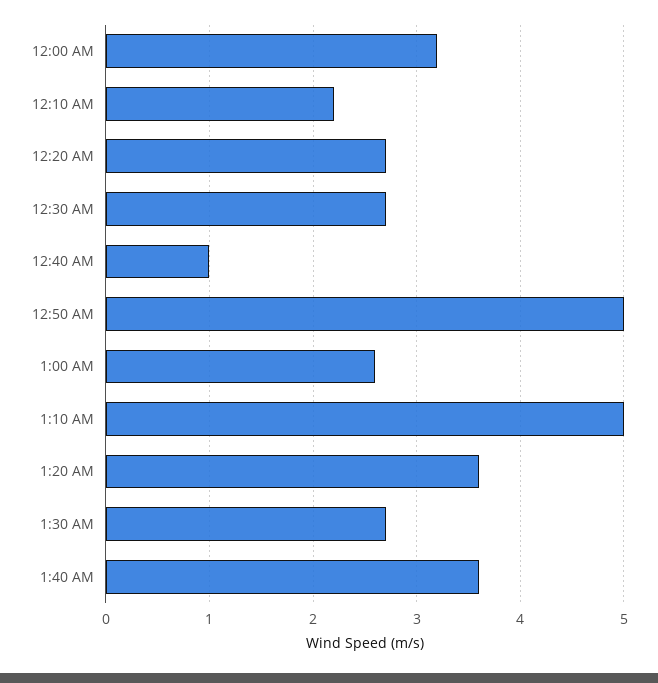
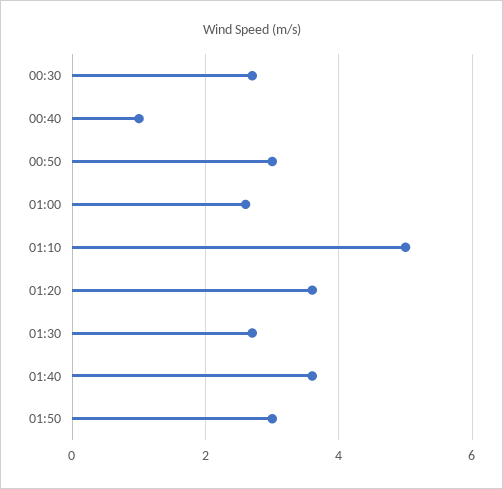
12:00 AM: 3.2 -> none
12:10 AM: 2.2 -> none
12:20 AM: 2.7 -> none
12:50 AM: 5 -> 3
01:50: none -> 3

